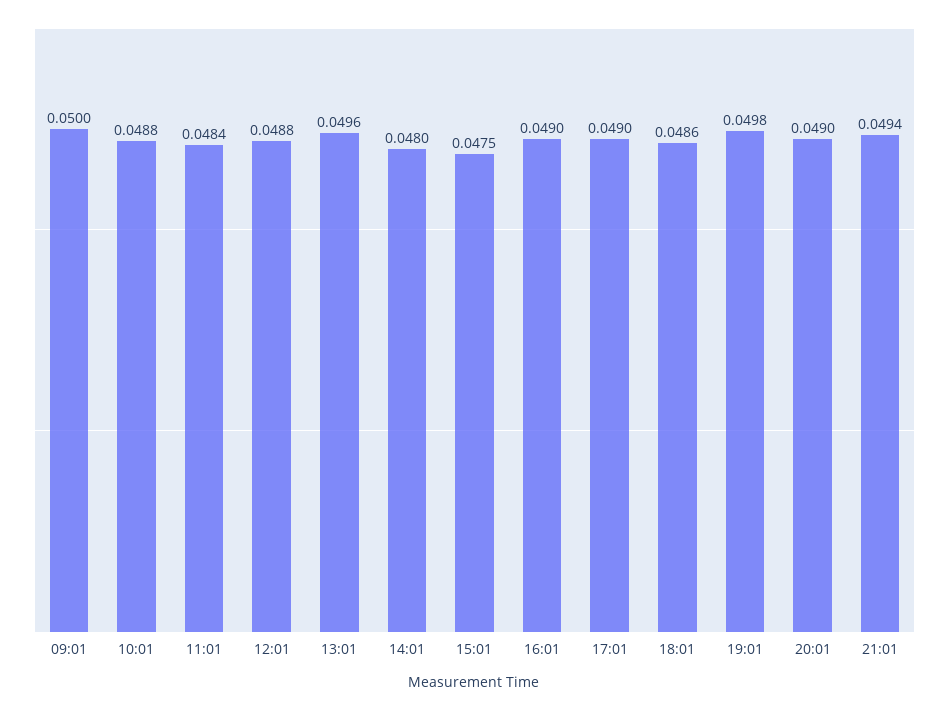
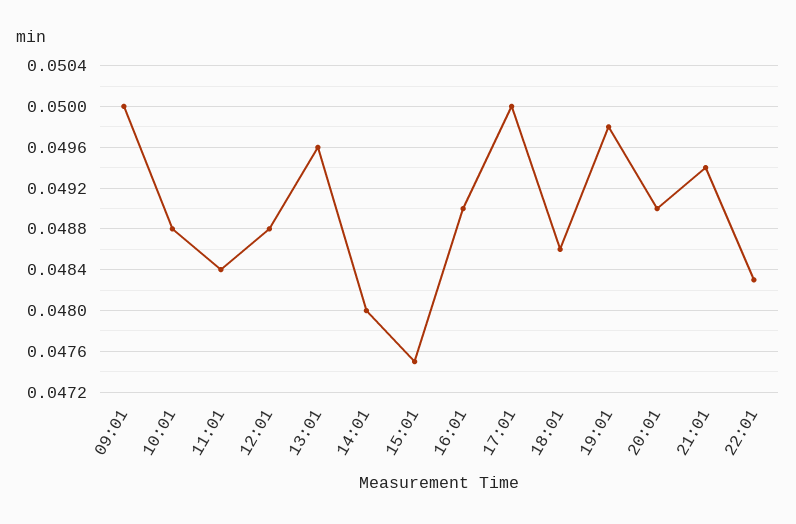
17:01: 0.049 -> 0.05
22:01: none -> 0.0483

